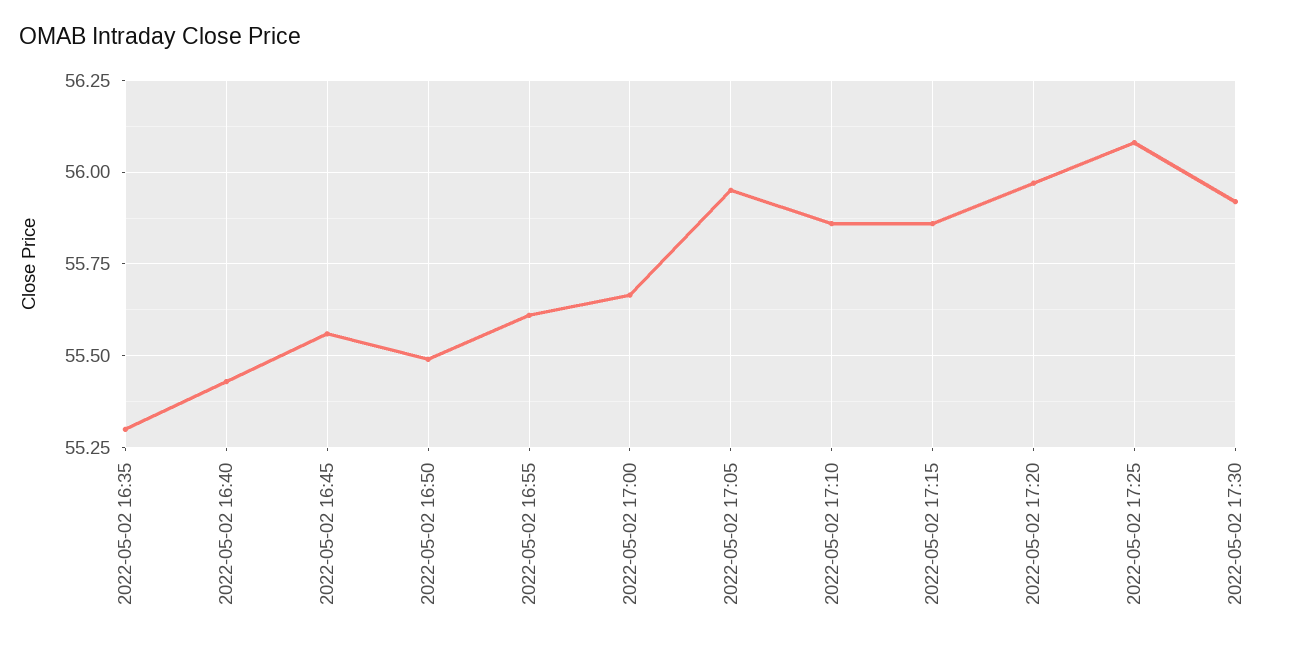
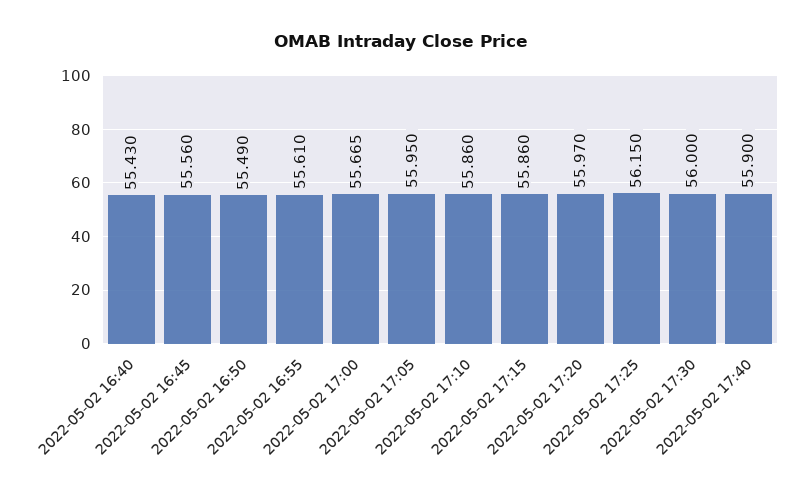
2022-05-02 16:35: 55.3 -> none
2022-05-02 17:25: 56.075 -> 56.15
2022-05-02 17:30: 55.925 -> 56
2022-05-02 17:40: none -> 55.9

